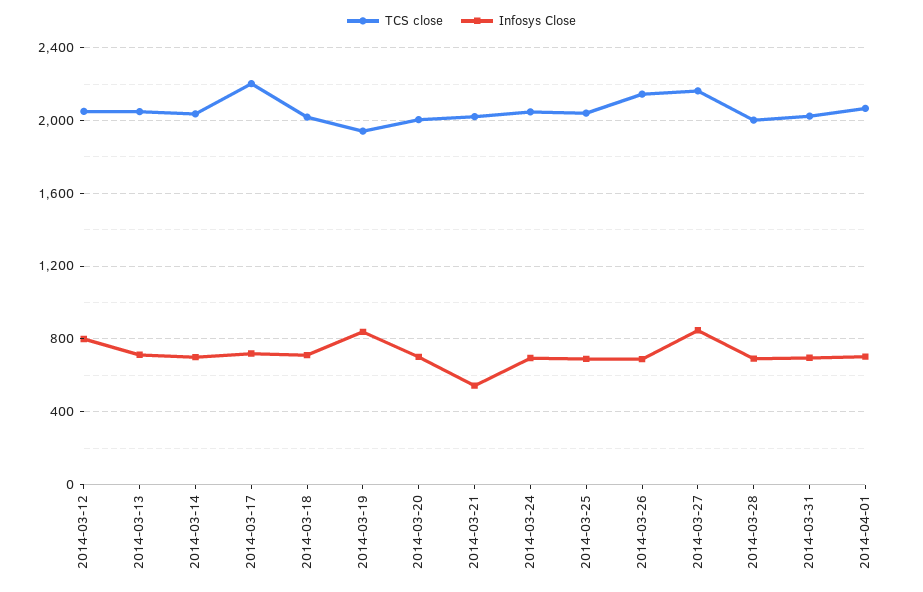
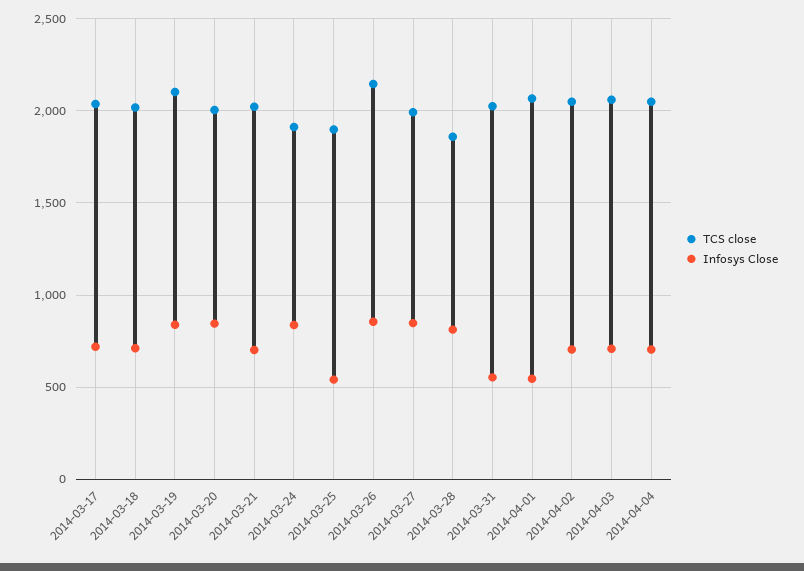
TCS close, 2014-03-12: 2050 -> none
Infosys Close, 2014-03-12: 800 -> none
TCS close, 2014-03-13: 2050 -> none
Infosys Close, 2014-03-13: 700 -> none
TCS close, 2014-03-14: 2050 -> none
Infosys Close, 2014-03-14: 700 -> none
TCS close, 2014-03-17: 2200 -> 2050
TCS close, 2014-03-19: 1950 -> 2100
Infosys Close, 2014-03-20: 700 -> 850
Infosys Close, 2014-03-21: 550 -> 700
TCS close, 2014-03-24: 2050 -> 1900
Infosys Close, 2014-03-24: 700 -> 850
TCS close, 2014-03-25: 2050 -> 1900
Infosys Close, 2014-03-25: 700 -> 550
Infosys Close, 2014-03-26: 700 -> 850
TCS close, 2014-03-27: 2150 -> 2000
TCS close, 2014-03-28: 2000 -> 1850
Infosys Close, 2014-03-28: 700 -> 800
Infosys Close, 2014-03-31: 700 -> 550
Infosys Close, 2014-04-01: 700 -> 550
TCS close, 2014-04-02: none -> 2050
Infosys Close, 2014-04-02: none -> 700
TCS close, 2014-04-03: none -> 2050
Infosys Close, 2014-04-03: none -> 700
TCS close, 2014-04-04: none -> 2050
Infosys Close, 2014-04-04: none -> 700

